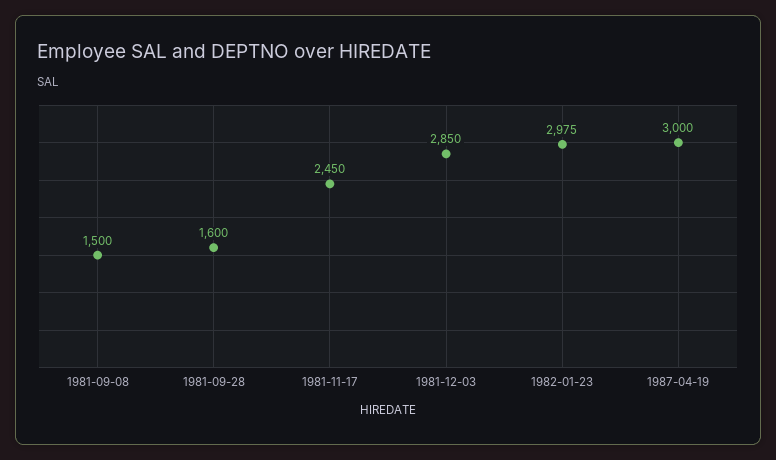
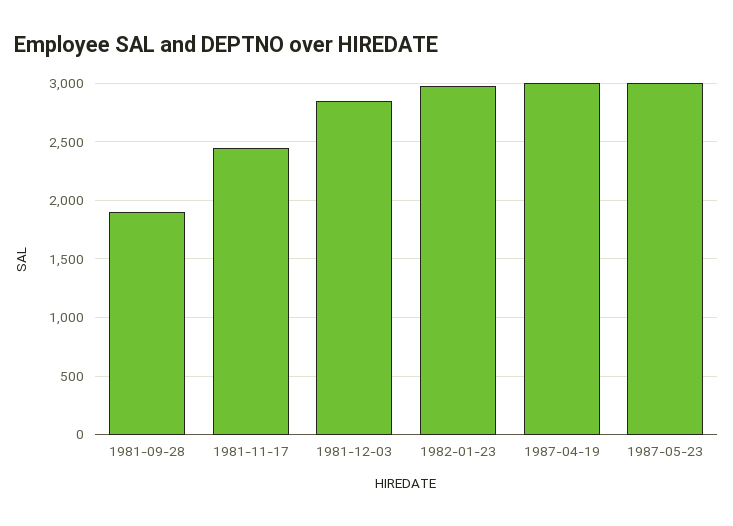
1981-09-08: 1500 -> none
1981-09-28: 1600 -> 1900
1987-05-23: none -> 3000

